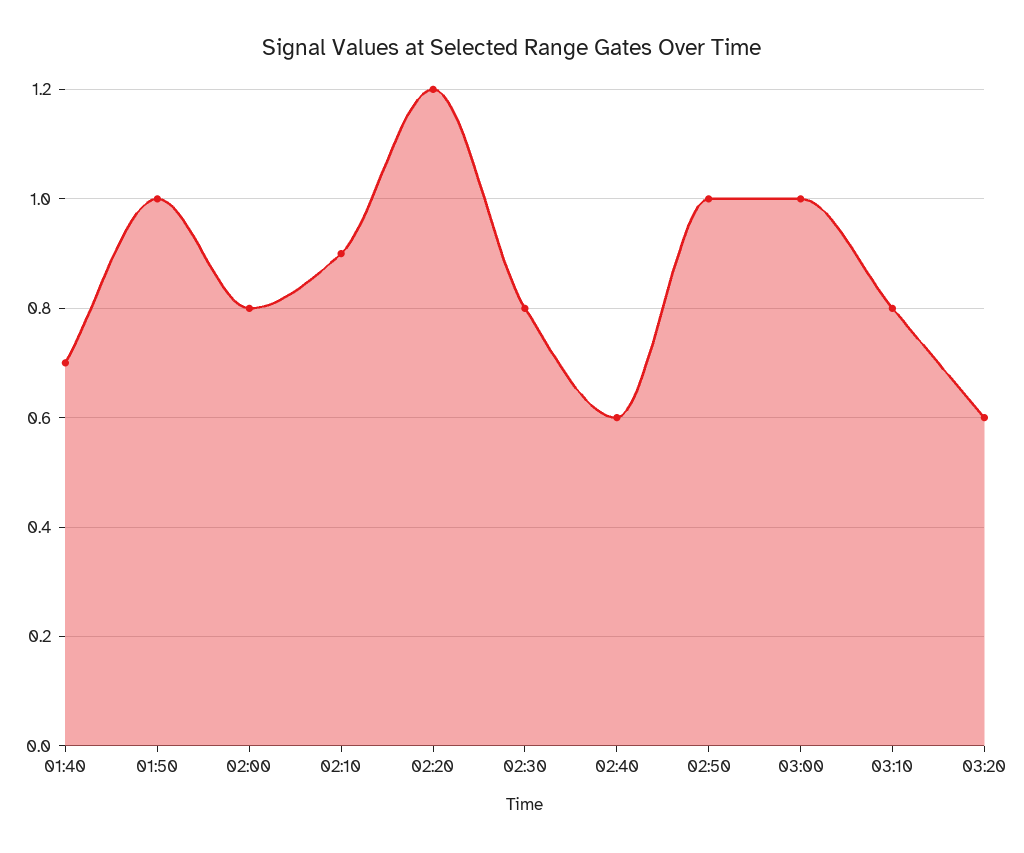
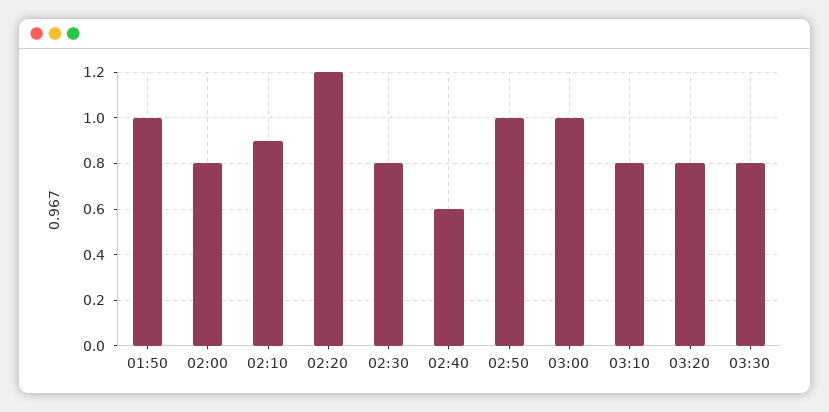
01:40: 0.7 -> none
03:20: 0.6 -> 0.8
03:30: none -> 0.8

